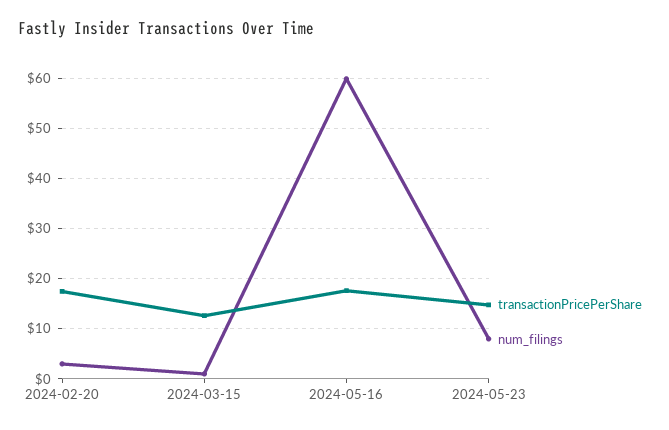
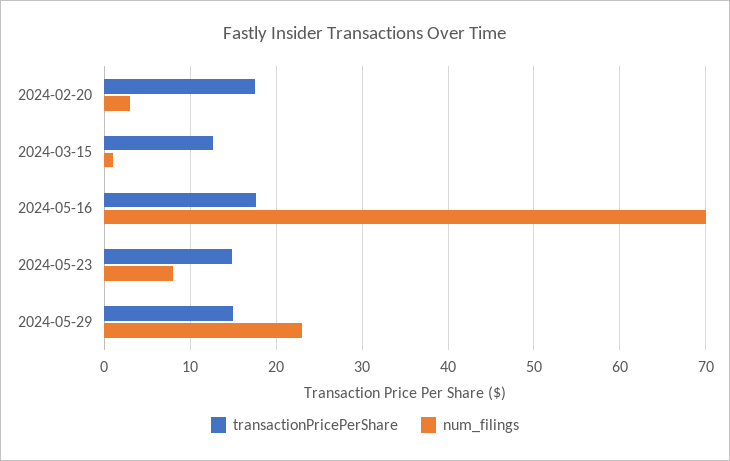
num_filings, 2024-05-16: 60 -> 70
transactionPricePerShare, 2024-05-29: none -> 15
num_filings, 2024-05-29: none -> 23

